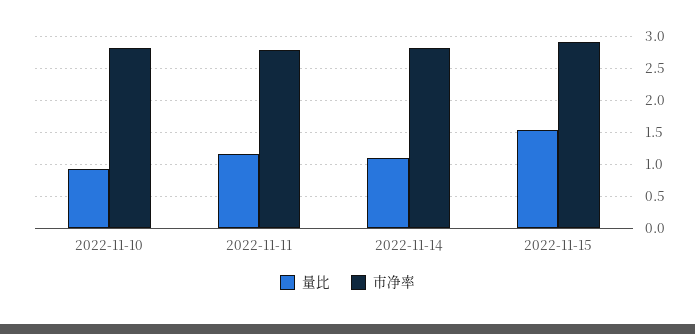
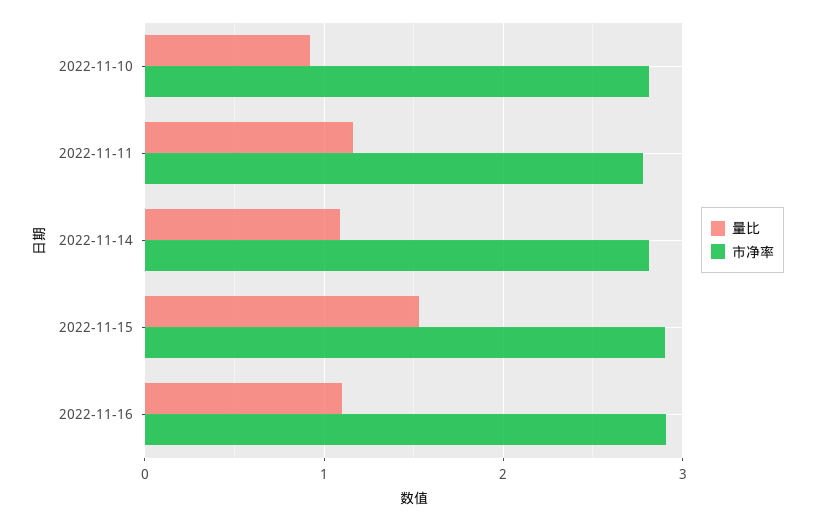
量比, 2022-11-16: none -> 1.1
市净率, 2022-11-16: none -> 2.9

